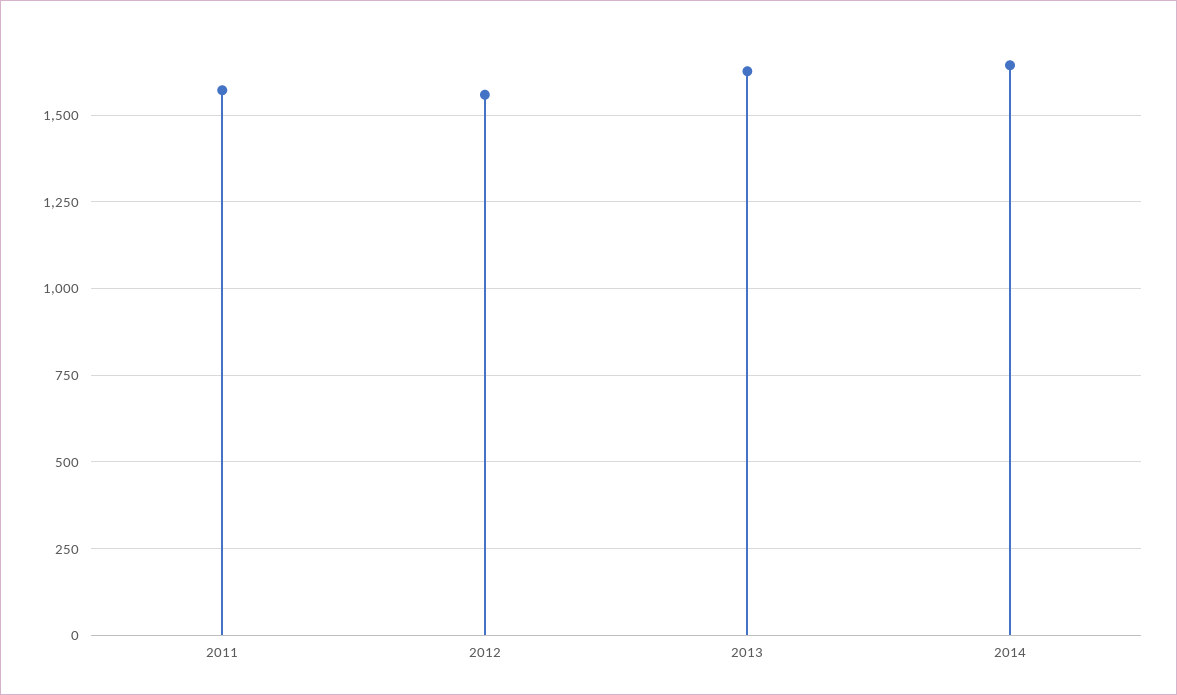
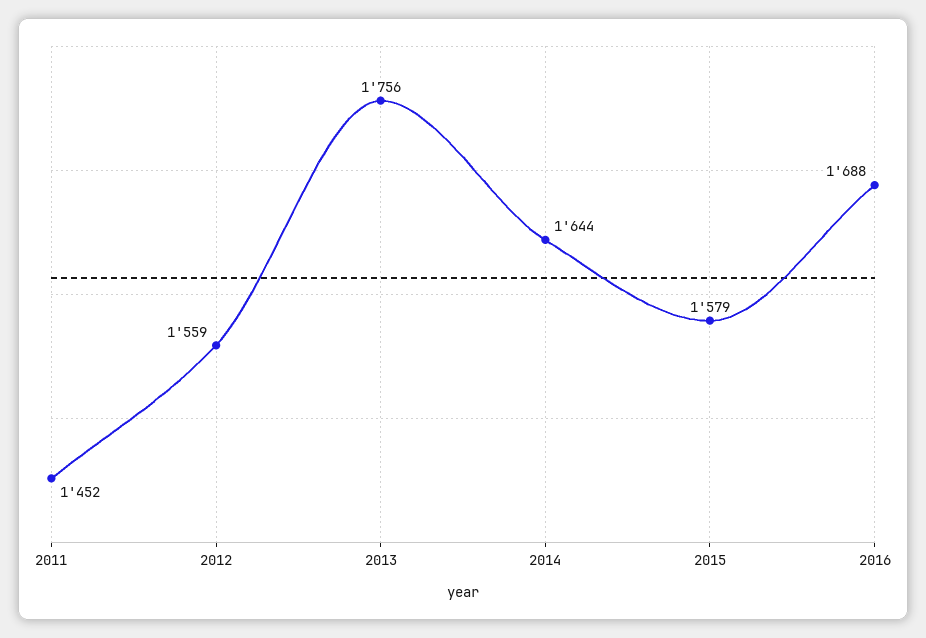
2011: 1575 -> 1452
2013: 1625 -> 1756
2015: none -> 1579
2016: none -> 1688

